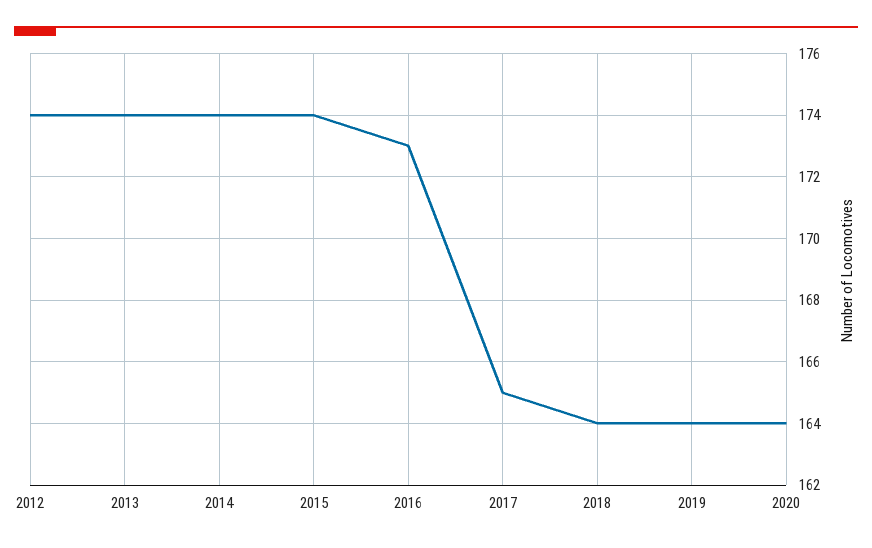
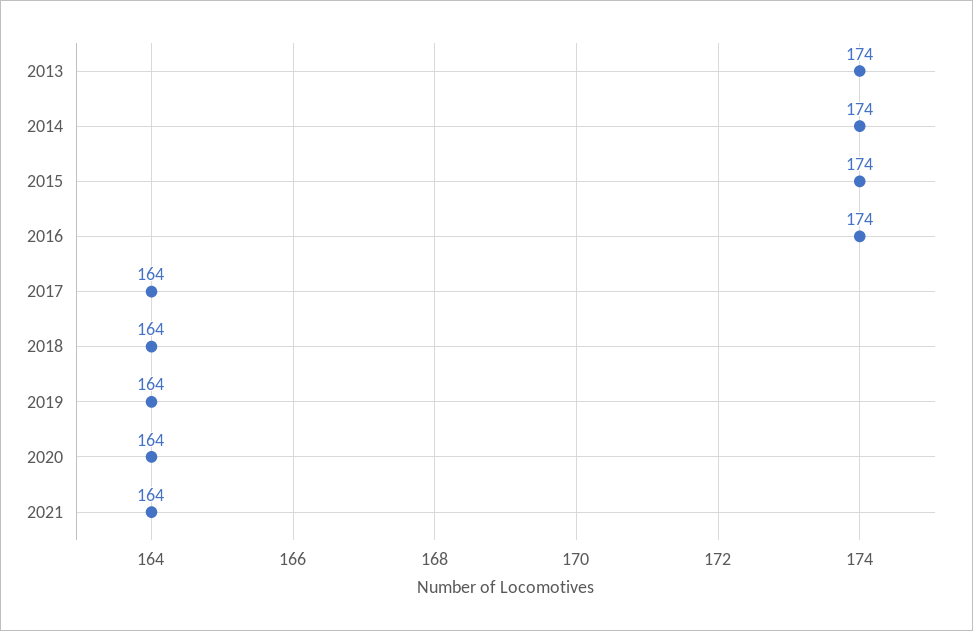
2012: 174 -> none
2016: 173 -> 174
2017: 165 -> 164
2021: none -> 164

